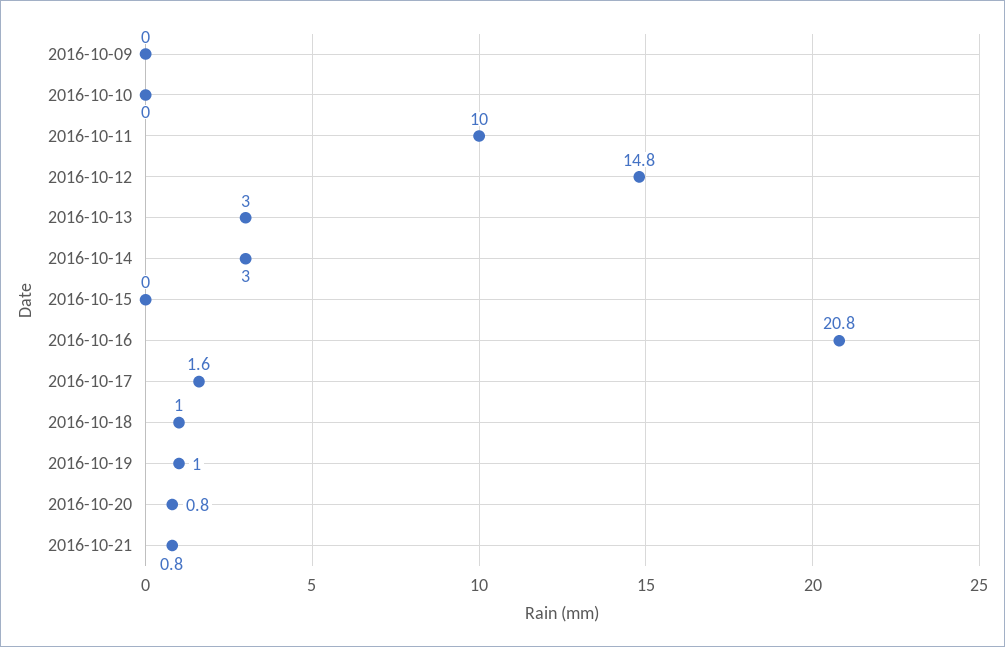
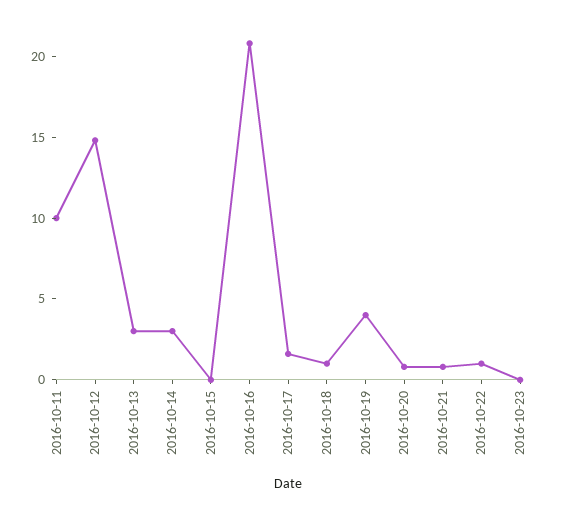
2016-10-09: 0 -> none
2016-10-10: 0 -> none
2016-10-19: 1 -> 4
2016-10-22: none -> 1
2016-10-23: none -> 0

